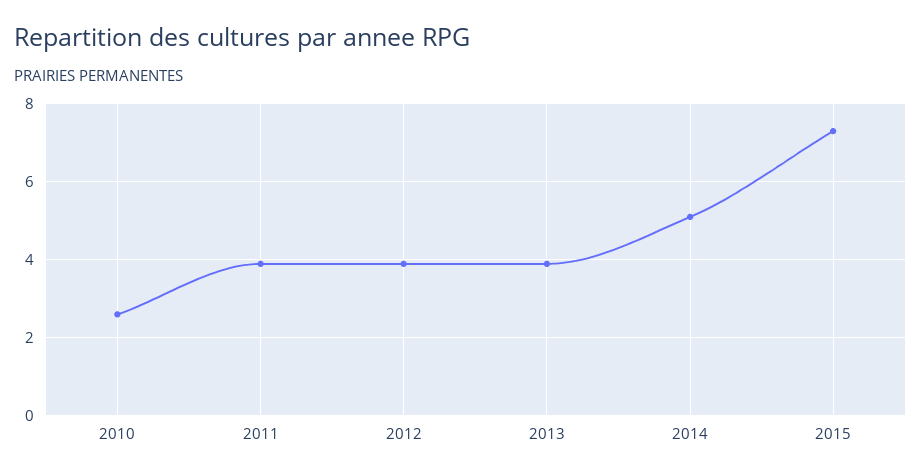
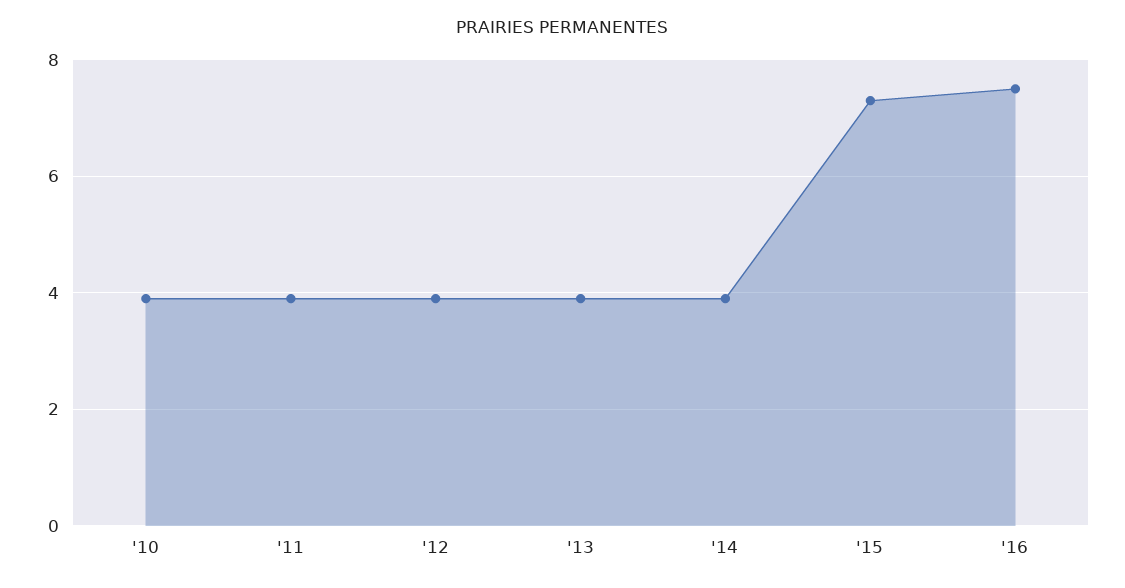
2010: 2.5 -> 4
2014: 5 -> 4
'16: none -> 7.5

